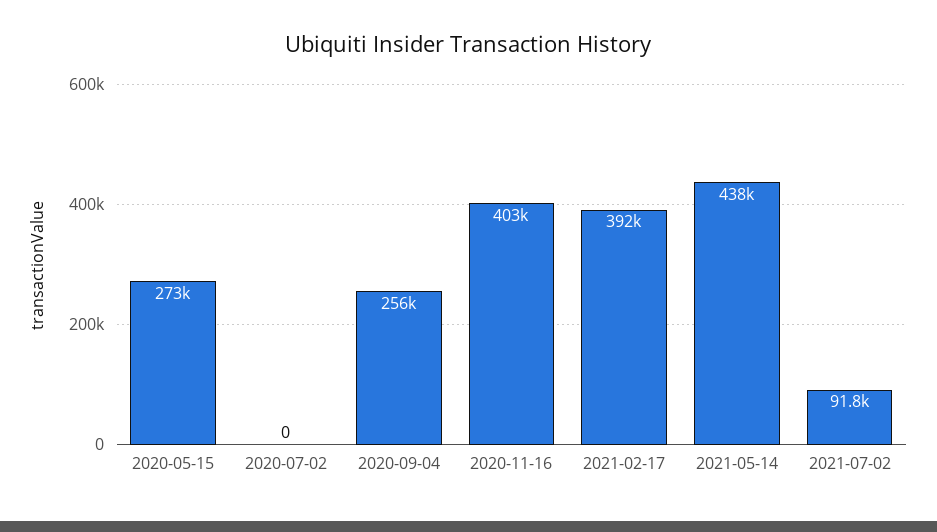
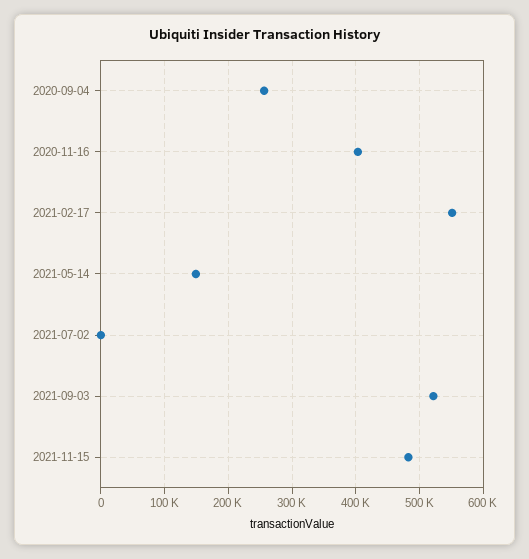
2020-05-15: 273000 -> none
2020-07-02: 0 -> none
2021-02-17: 392000 -> 550000
2021-05-14: 438000 -> 150000
2021-07-02: 91800 -> 0
2021-09-03: none -> 520000
2021-11-15: none -> 480000

